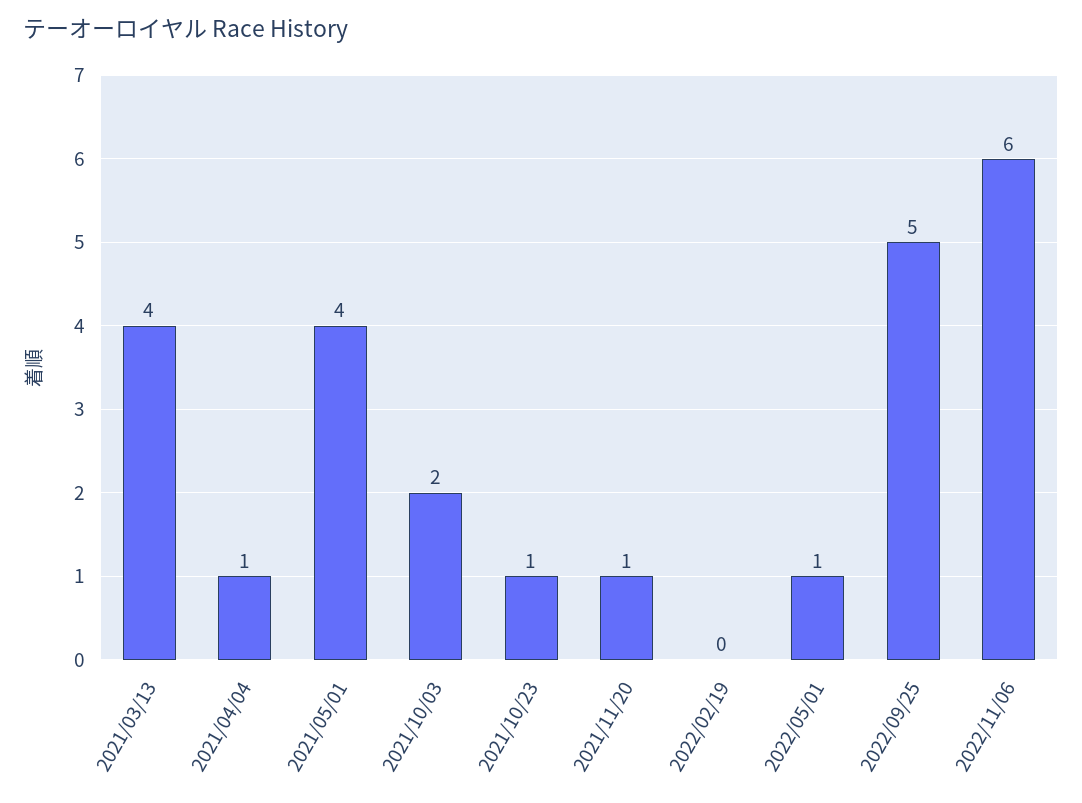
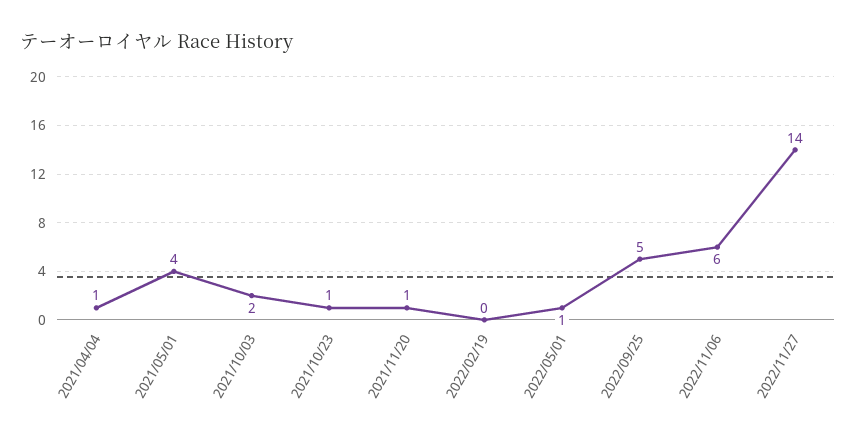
2021/03/13: 4 -> none
2022/11/27: none -> 14

